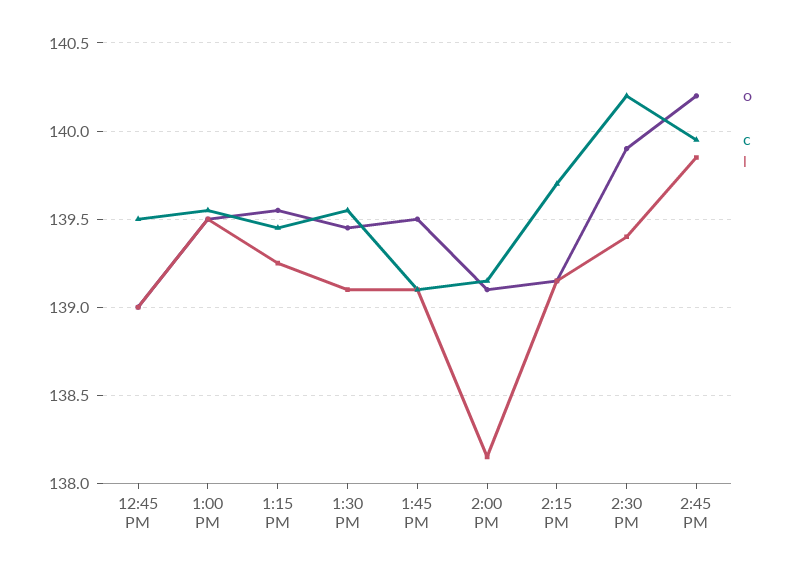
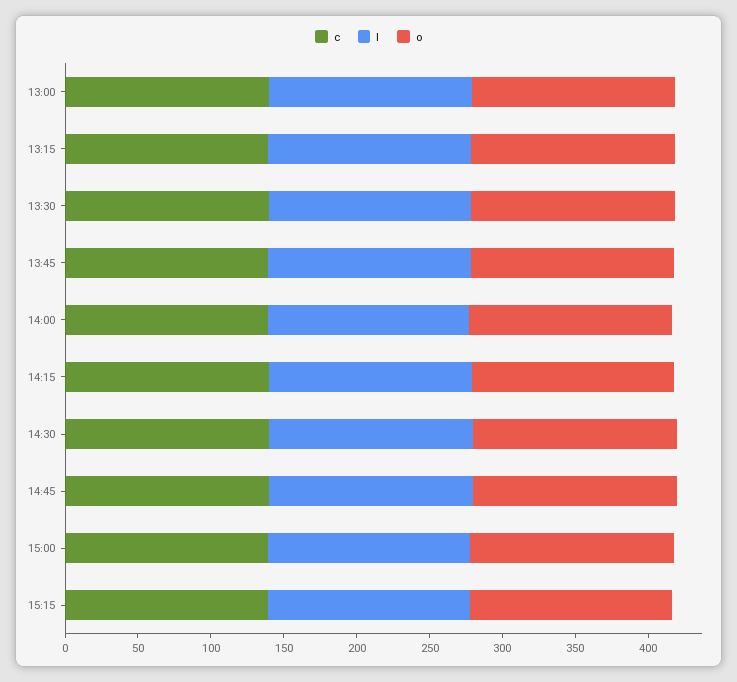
o, 12:45 PM: 139 -> none
c, 12:45 PM: 139.5 -> none
l, 12:45 PM: 139 -> none
c, 15:00: none -> 140
l, 15:00: none -> 140
o, 15:00: none -> 140
c, 15:15: none -> 140
l, 15:15: none -> 140
o, 15:15: none -> 140

